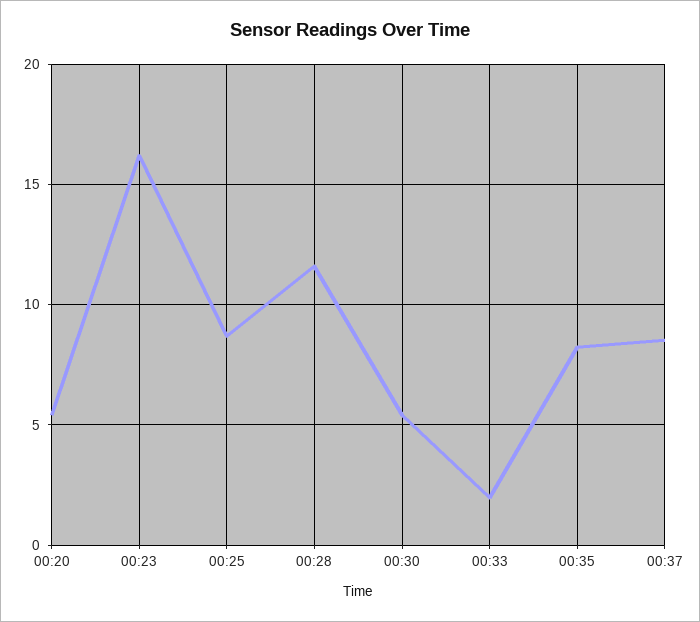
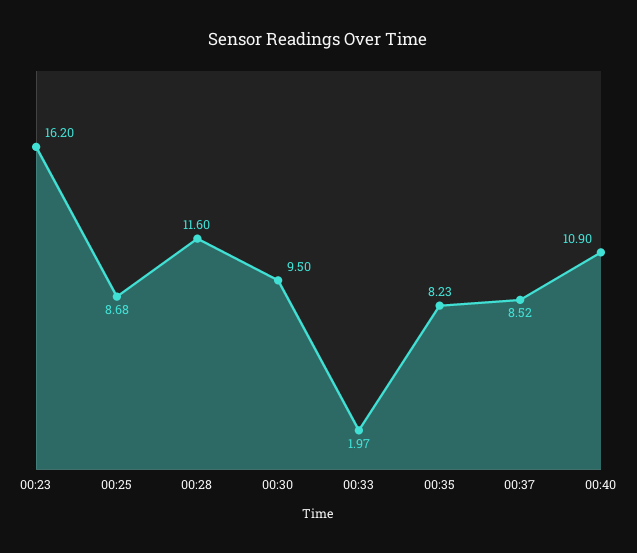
00:20: 5.5 -> none
00:30: 5.5 -> 9.5
00:40: none -> 10.9

